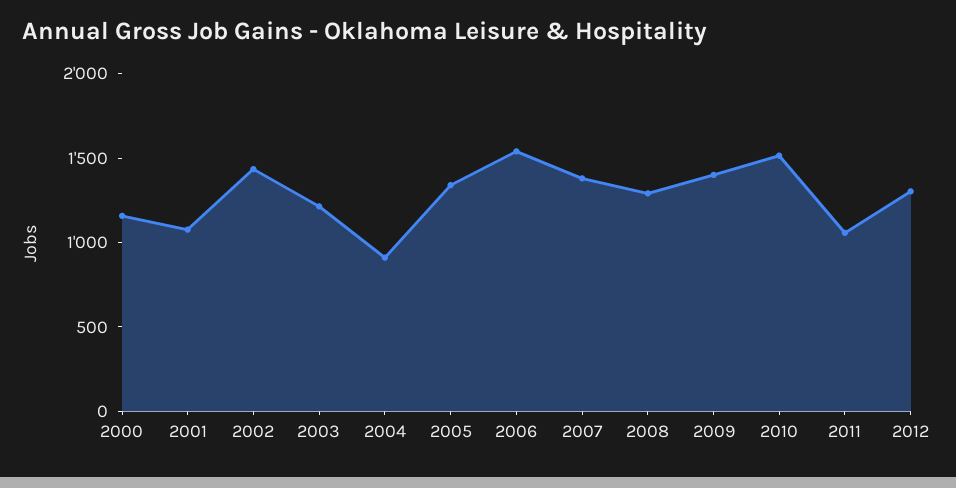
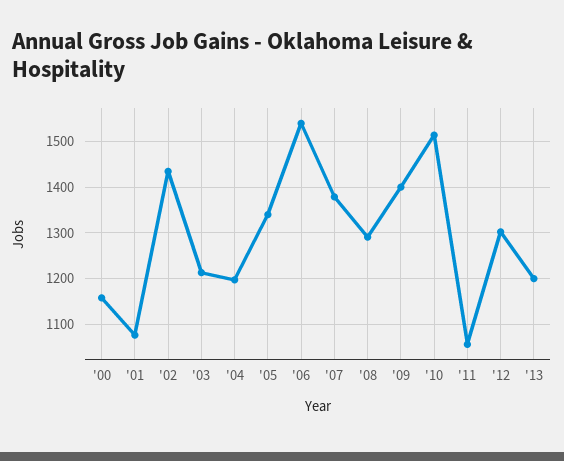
2004: 900 -> 1200
'13: none -> 1200

